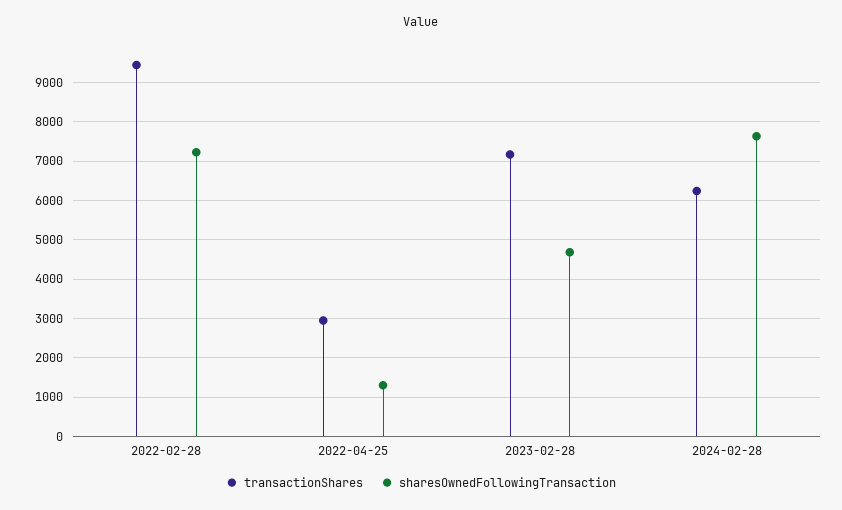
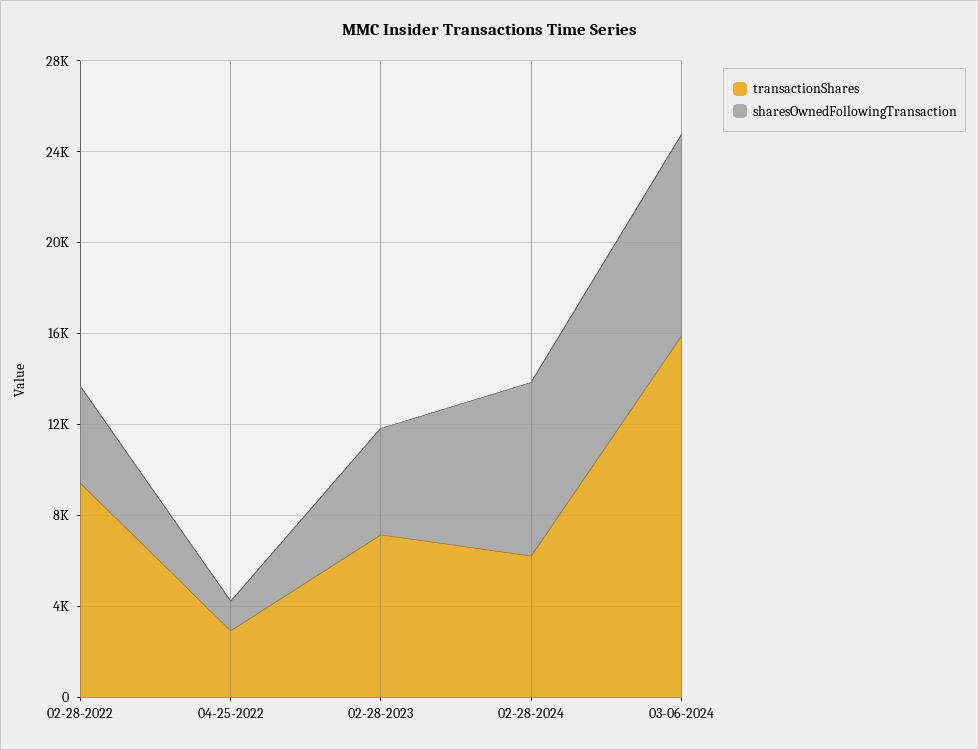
sharesOwnedFollowingTransaction, 2022-02-28: 7200 -> 4000
transactionShares, 03-06-2024: none -> 16000
sharesOwnedFollowingTransaction, 03-06-2024: none -> 9000

